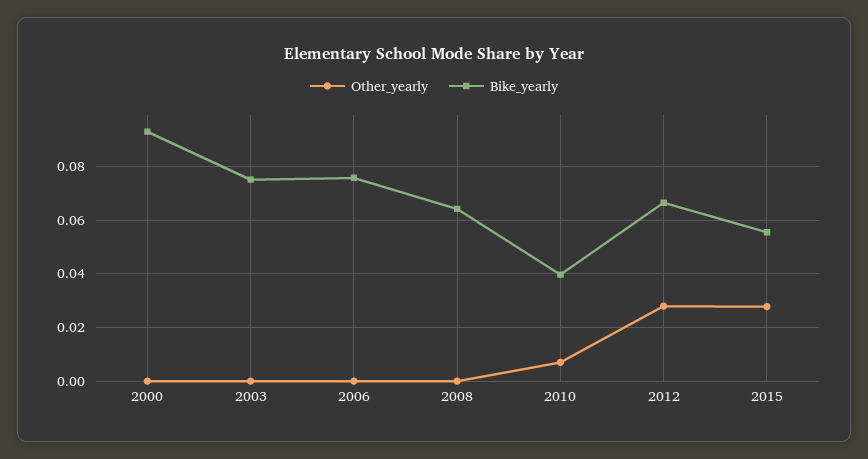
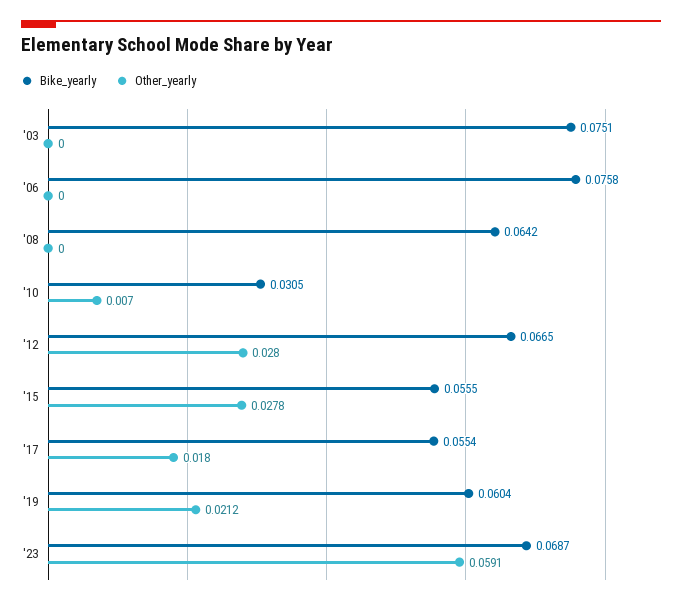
Other_yearly, 2000: 0 -> none
Bike_yearly, 2000: 0.0925 -> none
Bike_yearly, 2010: 0.04 -> 0.0305
Bike_yearly, '17: none -> 0.0554
Other_yearly, '17: none -> 0.018
Bike_yearly, '19: none -> 0.0604
Other_yearly, '19: none -> 0.0212
Bike_yearly, '23: none -> 0.0687
Other_yearly, '23: none -> 0.0591

